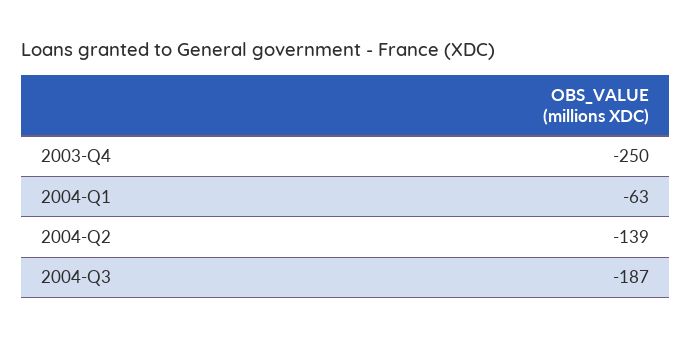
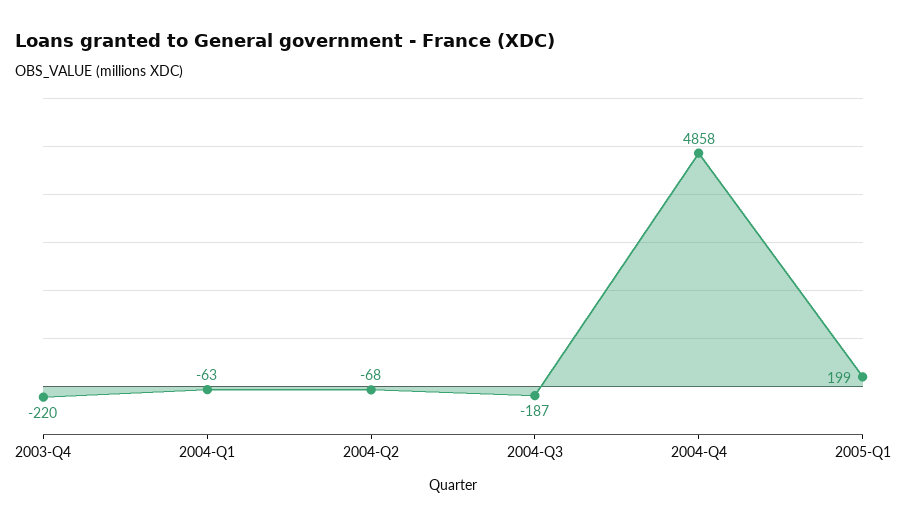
2003-Q4: -250 -> -220
2004-Q2: -139 -> -68
2004-Q4: none -> 4858
2005-Q1: none -> 199

